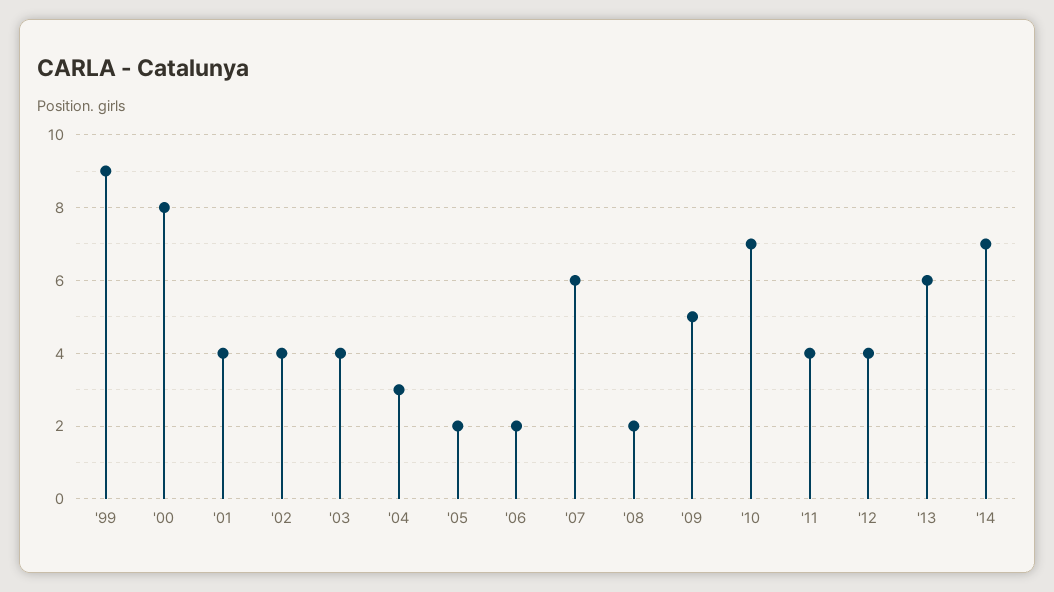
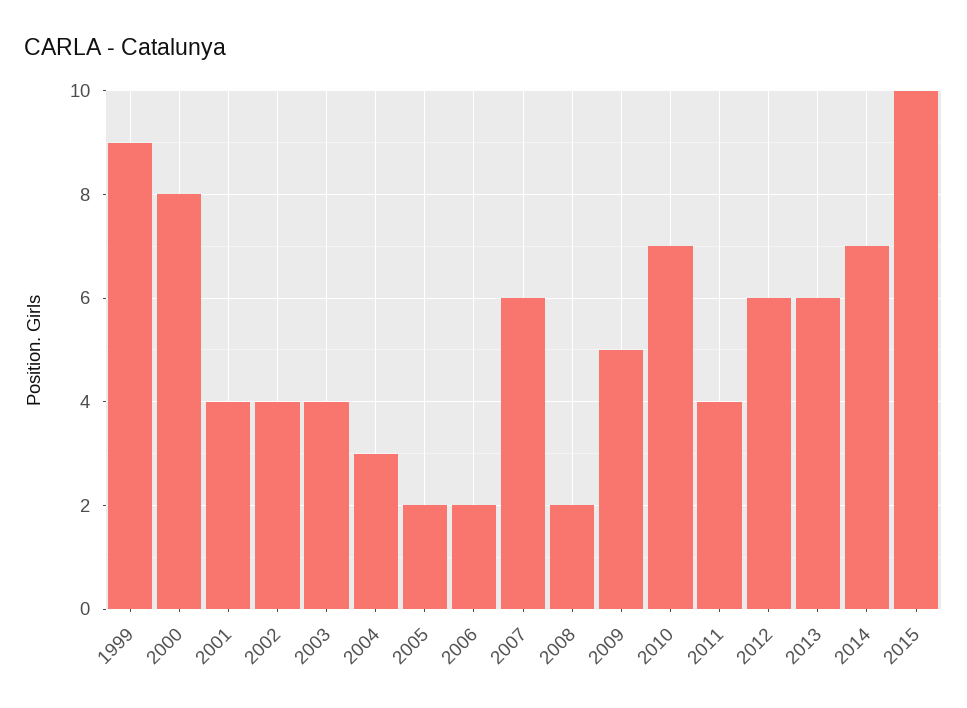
'12: 4 -> 6
2015: none -> 10

